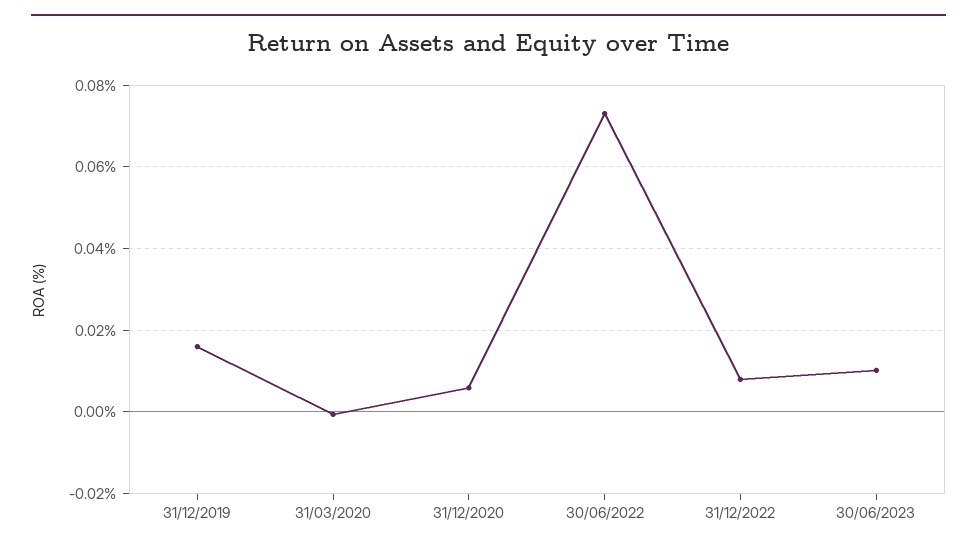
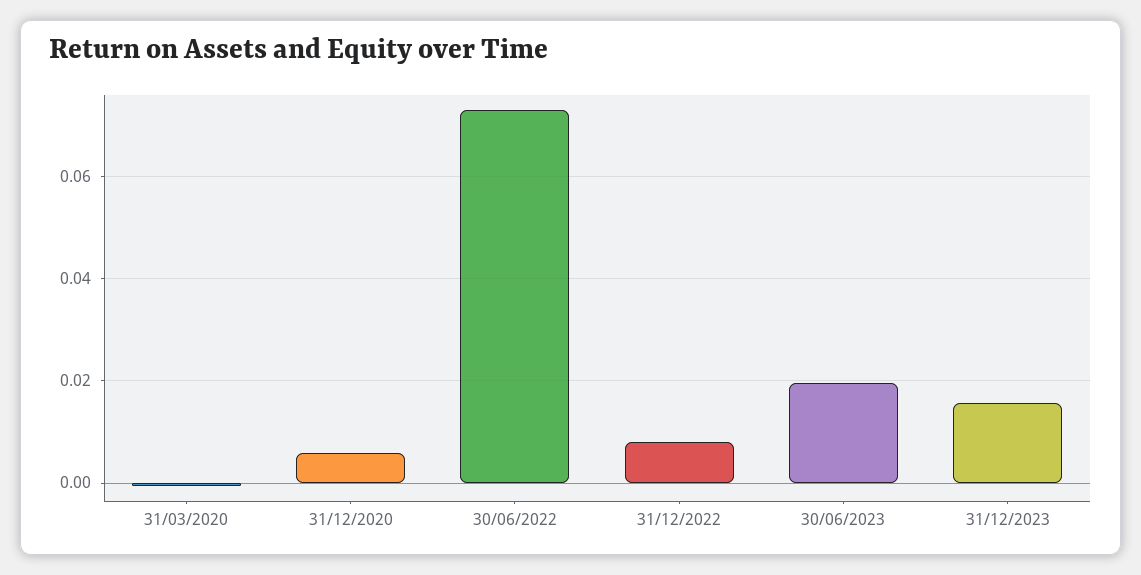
31/12/2019: 0.016 -> none
30/06/2023: 0.01 -> 0.02
31/12/2023: none -> 0.016

